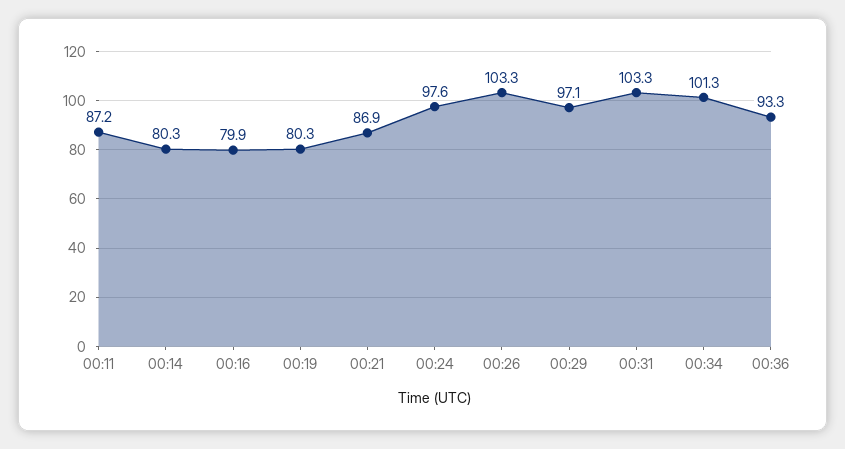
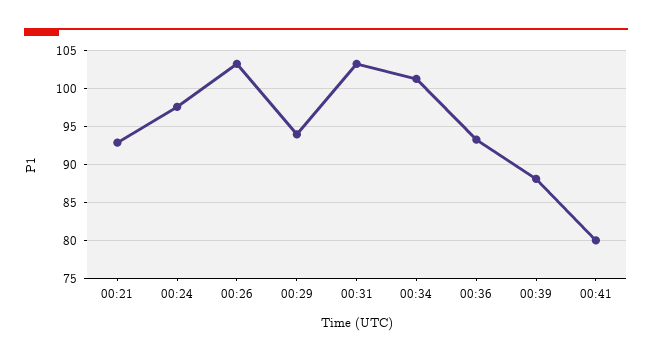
00:11: 87.2 -> none
00:14: 80.3 -> none
00:16: 79.9 -> none
00:19: 80.3 -> none
00:21: 86.9 -> 93
00:29: 97.1 -> 94
00:39: none -> 88
00:41: none -> 80

